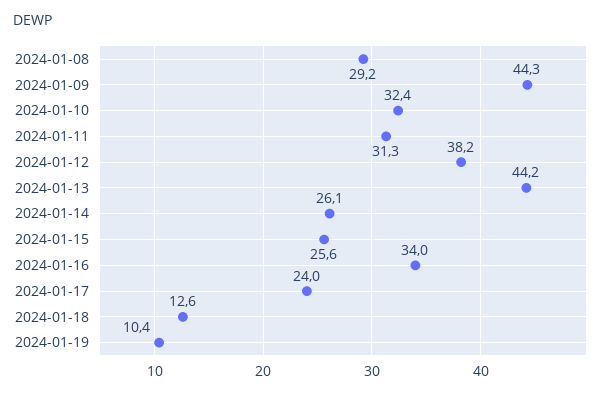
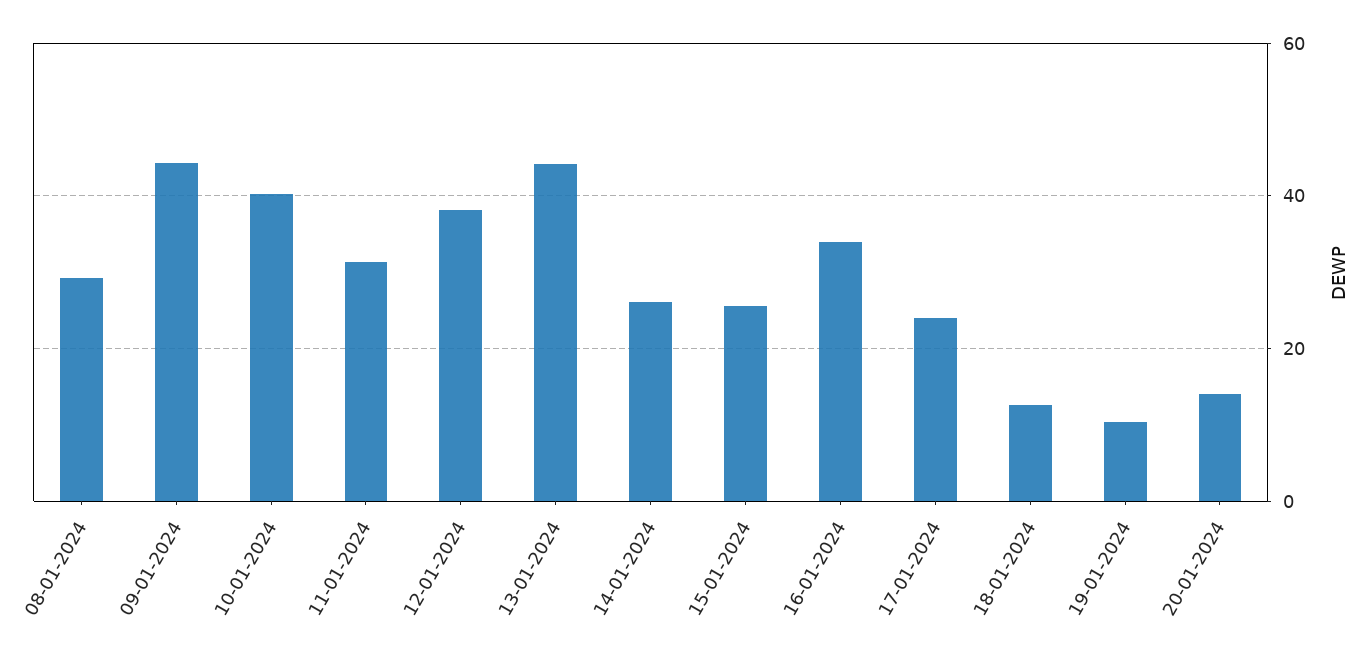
2024-01-10: 32.4 -> 40
20-01-2024: none -> 14

